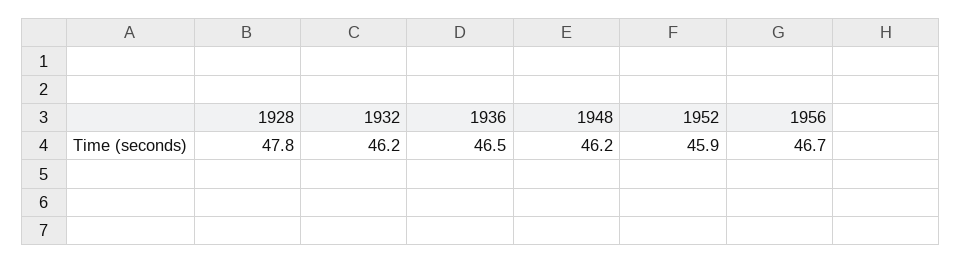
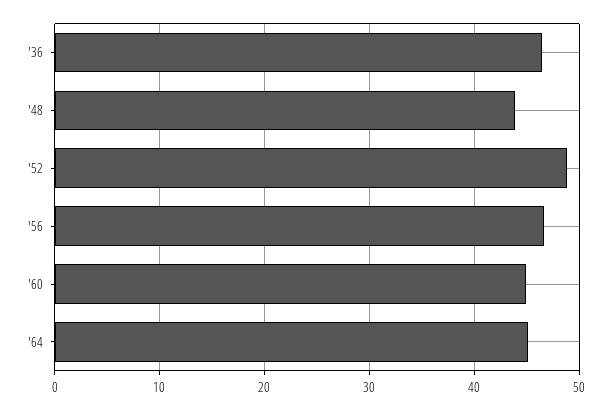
1928: 47.8 -> none
1932: 46.2 -> none
1948: 46.2 -> 44
1952: 45.9 -> 49
'60: none -> 45
'64: none -> 45

